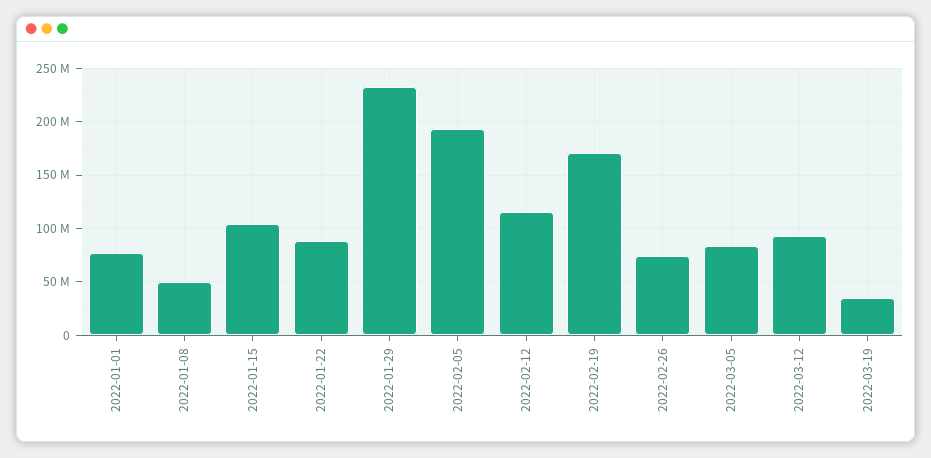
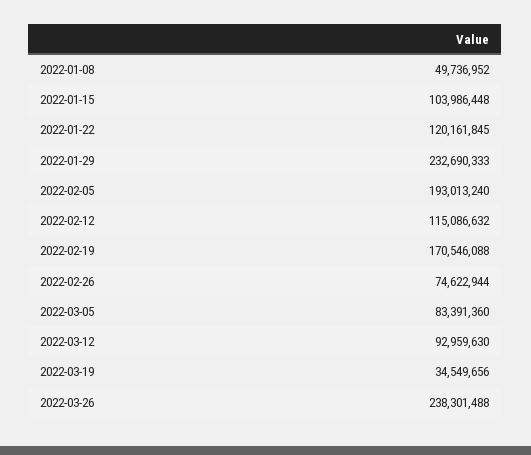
2022-01-01: 80000000 -> none
2022-01-22: 90000000 -> 120161845
2022-03-26: none -> 238301488

